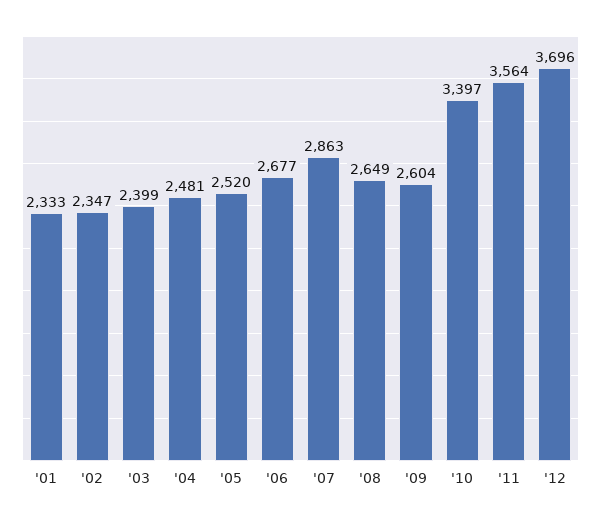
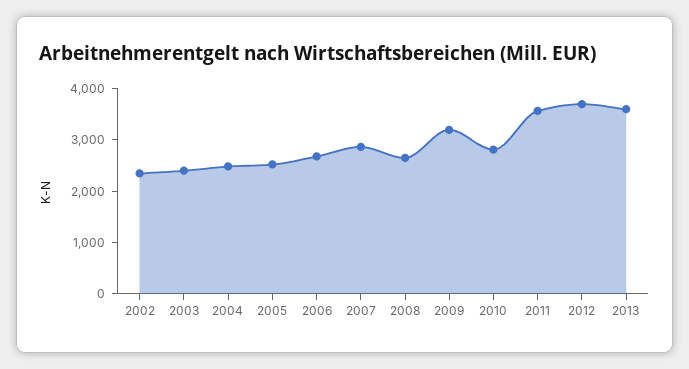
'01: 2333 -> none
'09: 2604 -> 3200
'10: 3397 -> 2800
2013: none -> 3600

